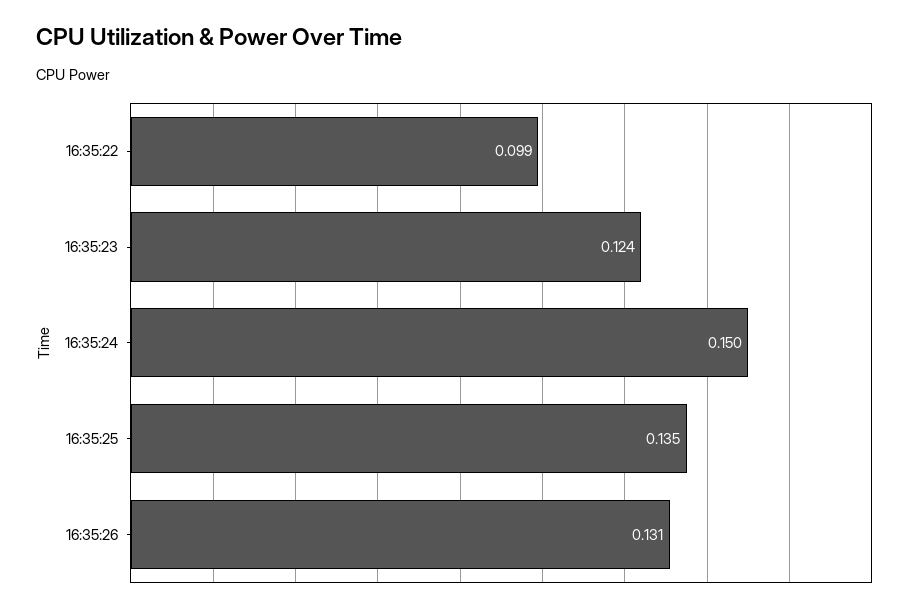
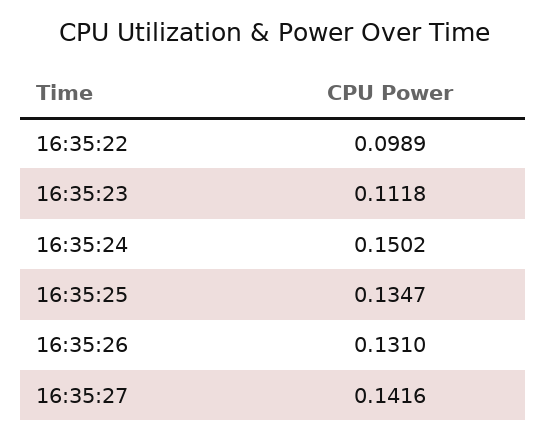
16:35:23: 0.124 -> 0.1118
16:35:27: none -> 0.1416

